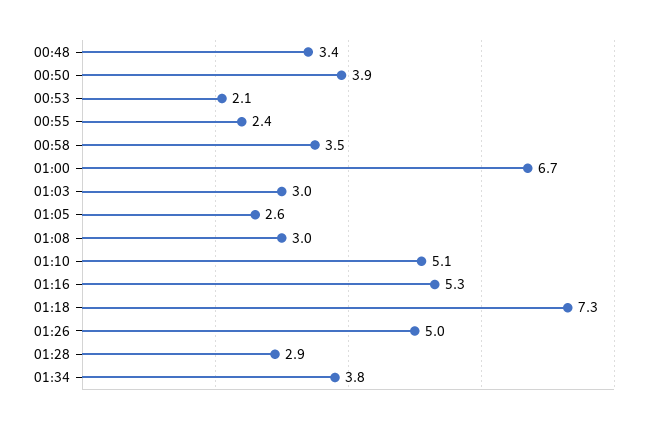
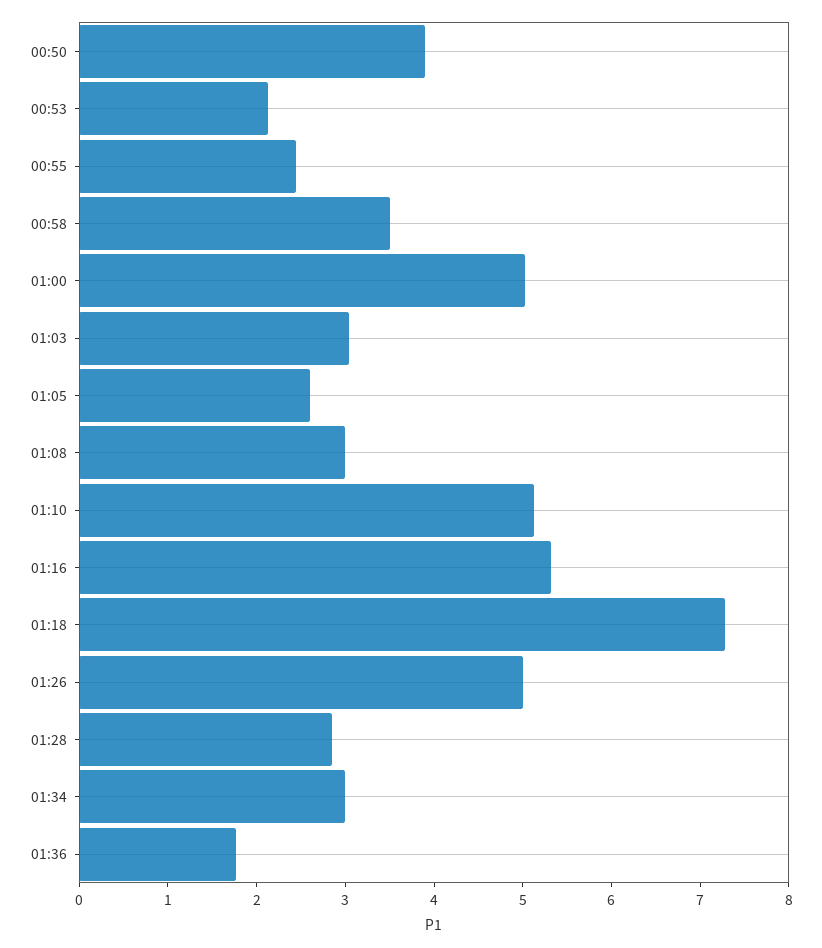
00:48: 3.4 -> none
01:00: 6.7 -> 5
01:34: 3.8 -> 3
01:36: none -> 1.8

